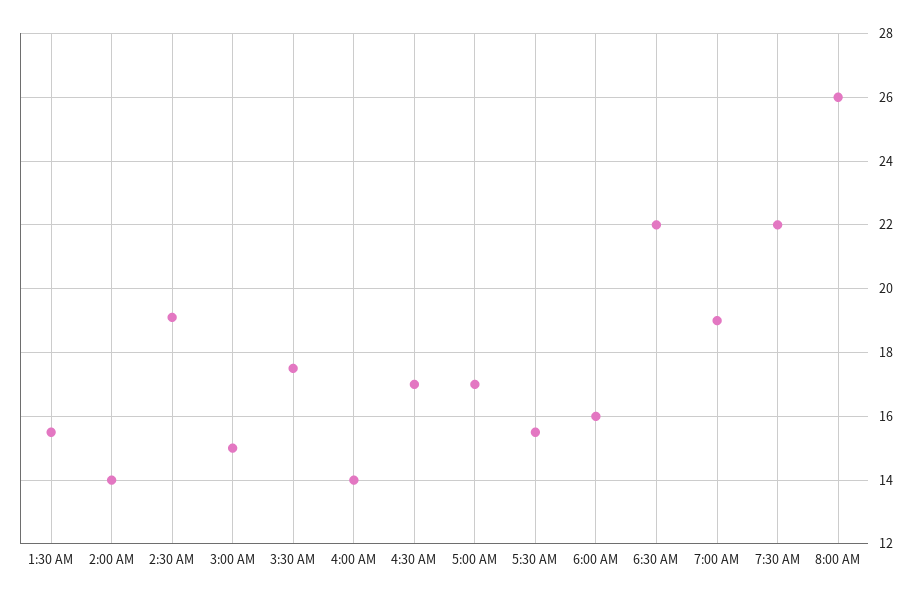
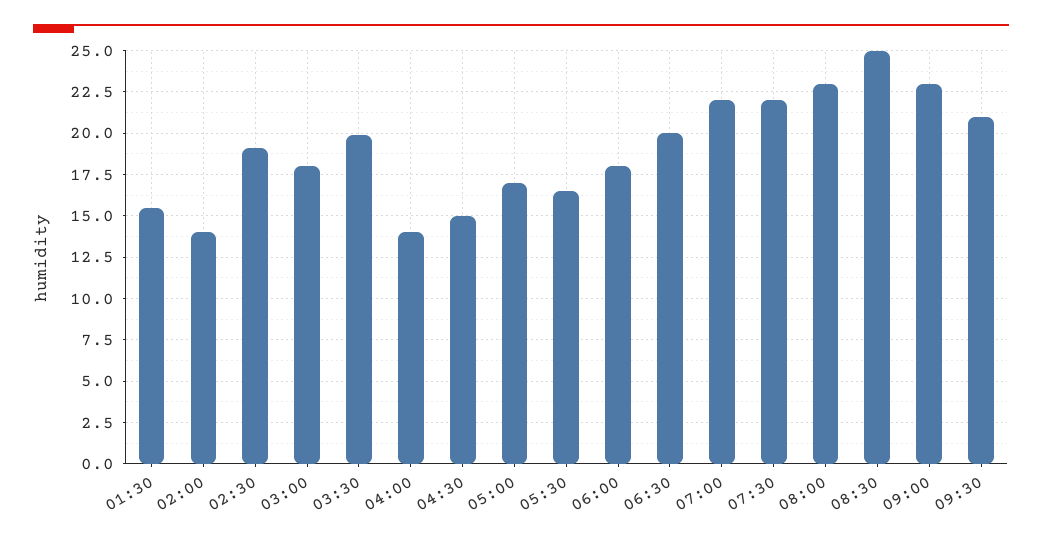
3:00 AM: 15 -> 18
3:30 AM: 17.5 -> 20
4:30 AM: 17 -> 15
5:30 AM: 15.5 -> 16.5
6:00 AM: 16 -> 18
6:30 AM: 22 -> 20
7:00 AM: 19 -> 22
8:00 AM: 26 -> 23
08:30: none -> 25
09:00: none -> 23
09:30: none -> 21

